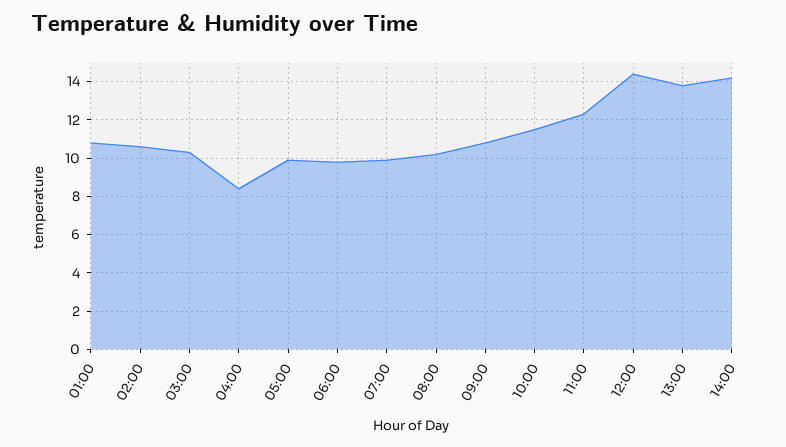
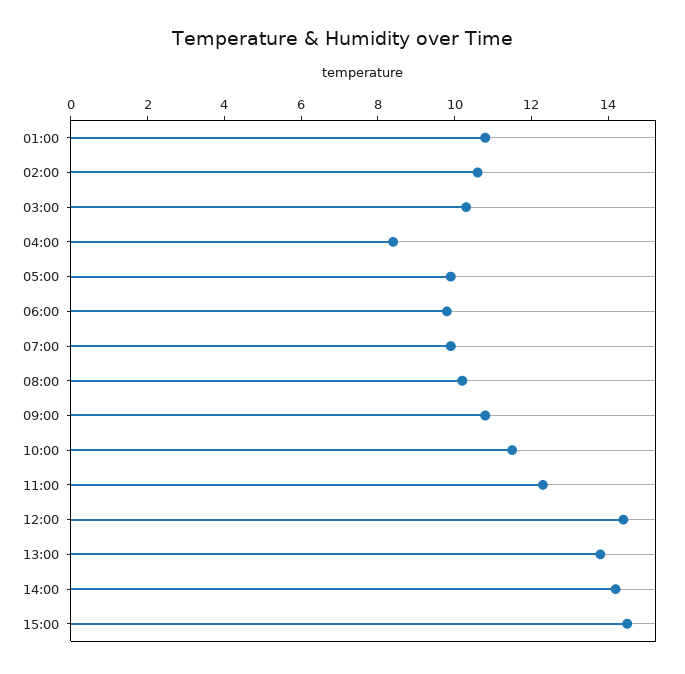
15:00: none -> 14.5

